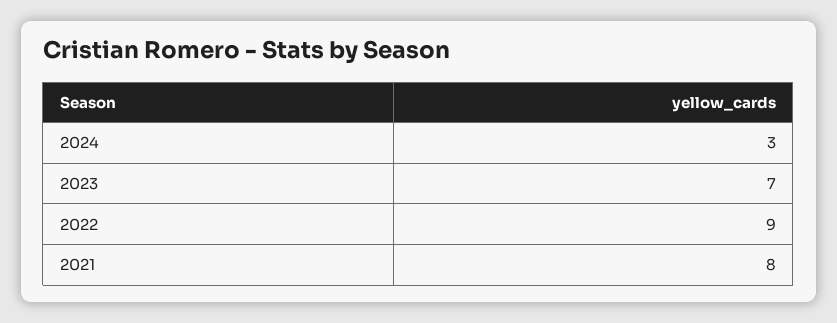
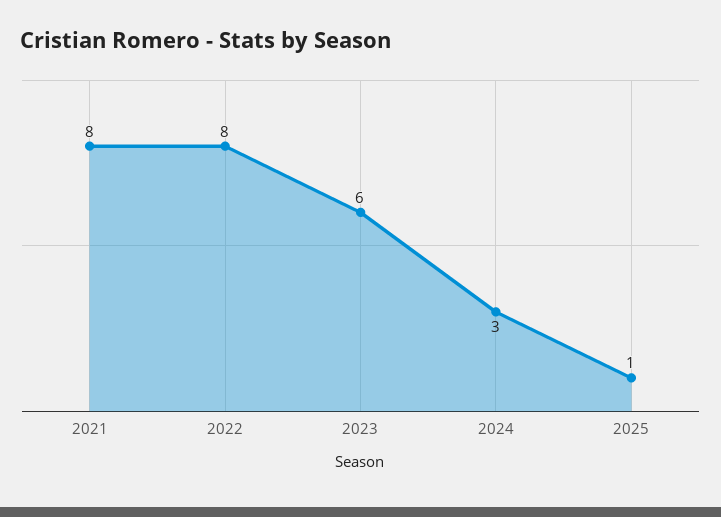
2023: 7 -> 6
2022: 9 -> 8
2025: none -> 1

